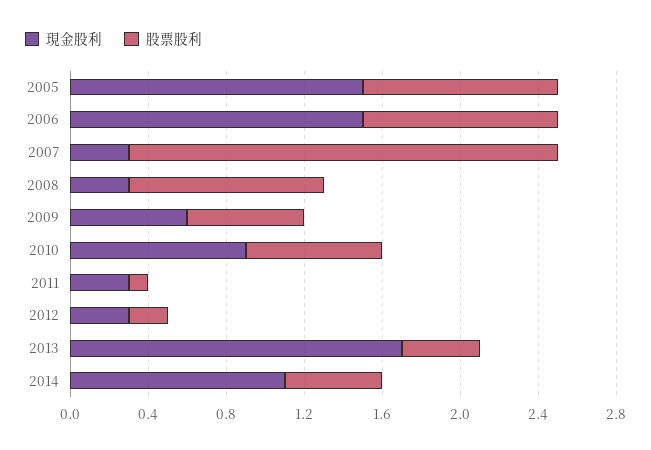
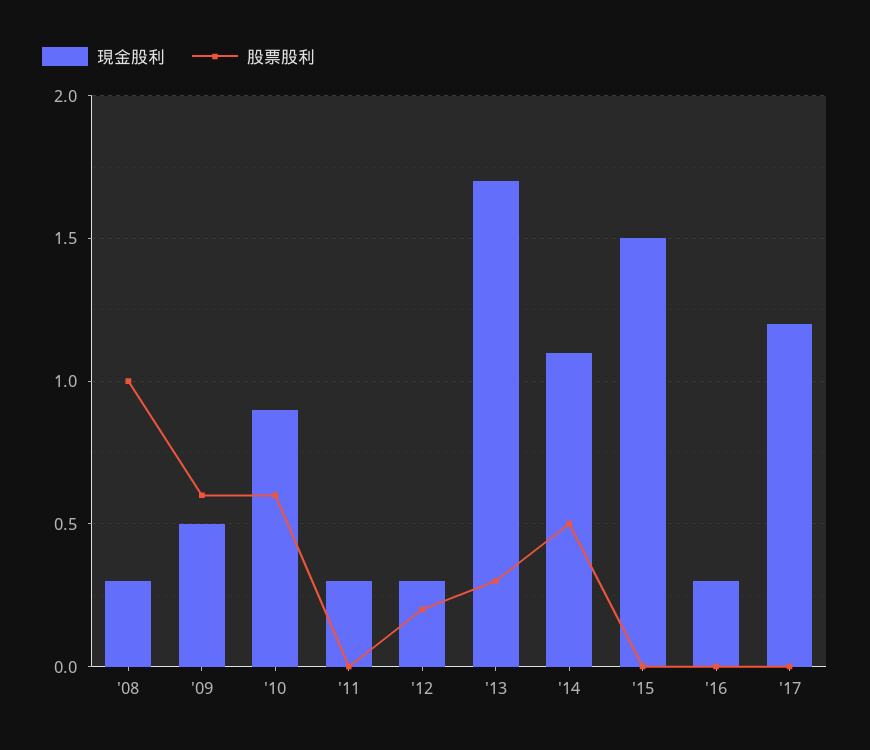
現金股利, 2005: 1.5 -> none
股票股利, 2005: 1 -> none
現金股利, 2006: 1.5 -> none
股票股利, 2006: 1 -> none
現金股利, 2007: 0.3 -> none
股票股利, 2007: 2.2 -> none
現金股利, 2009: 0.6 -> 0.5
股票股利, 2010: 0.7 -> 0.6
股票股利, 2011: 0.1 -> 0
股票股利, 2013: 0.4 -> 0.3
現金股利, '15: none -> 1.5
股票股利, '15: none -> 0
現金股利, '16: none -> 0.3
股票股利, '16: none -> 0
現金股利, '17: none -> 1.2
股票股利, '17: none -> 0

